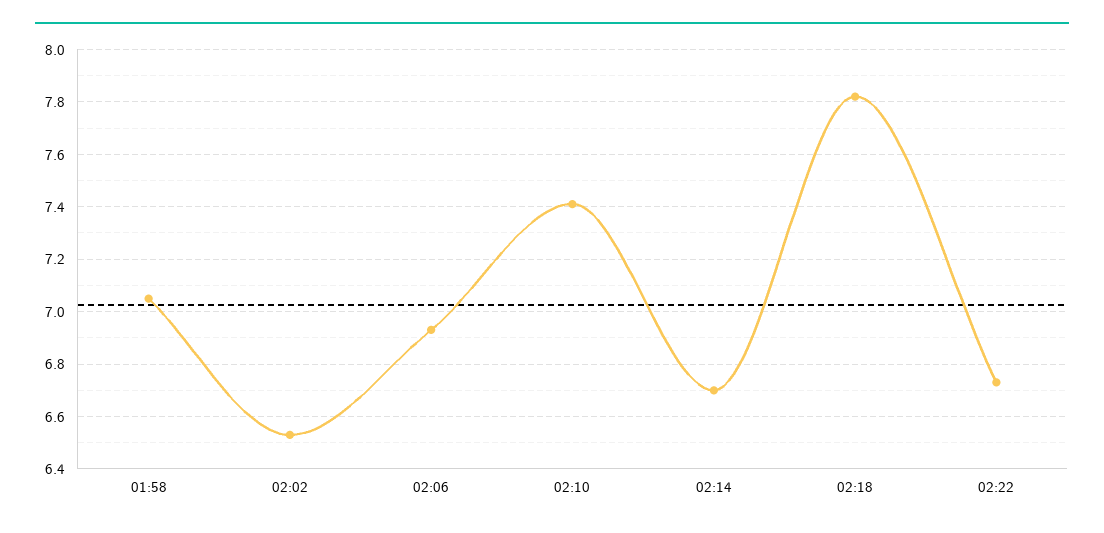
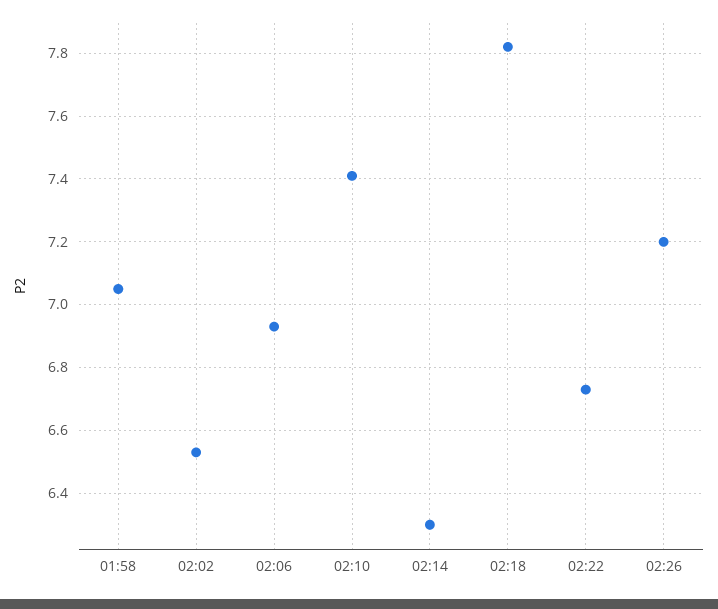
02:14: 6.7 -> 6.3
02:26: none -> 7.2

